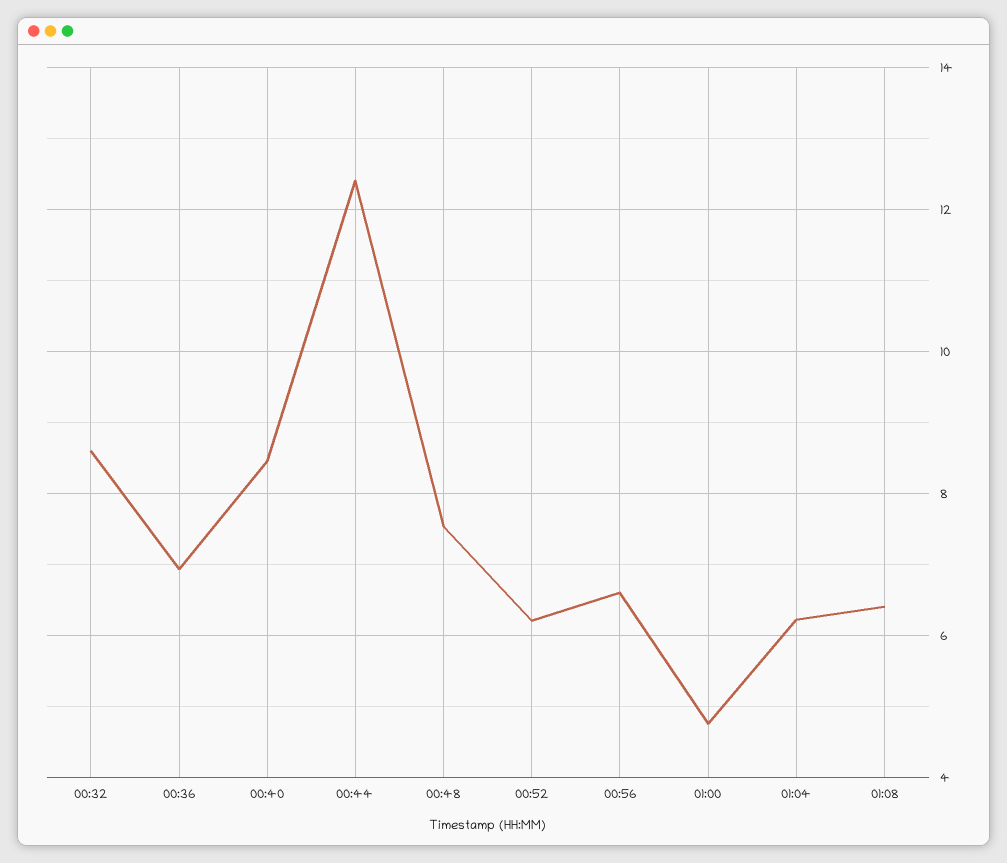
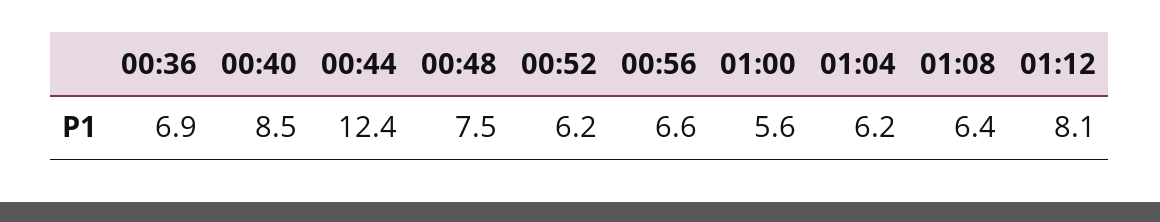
00:32: 8.6 -> none
01:00: 4.8 -> 5.6
01:12: none -> 8.1

